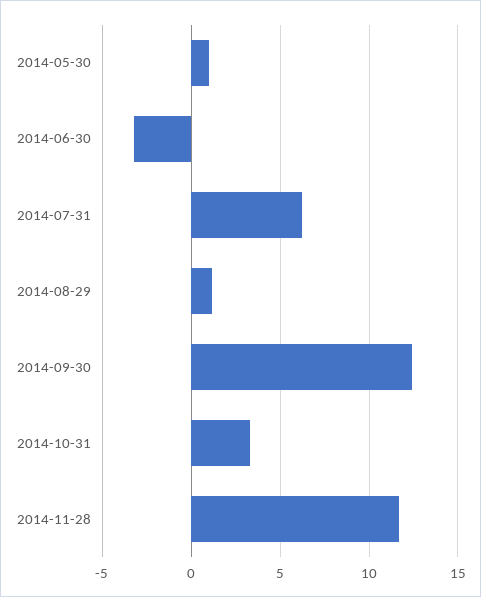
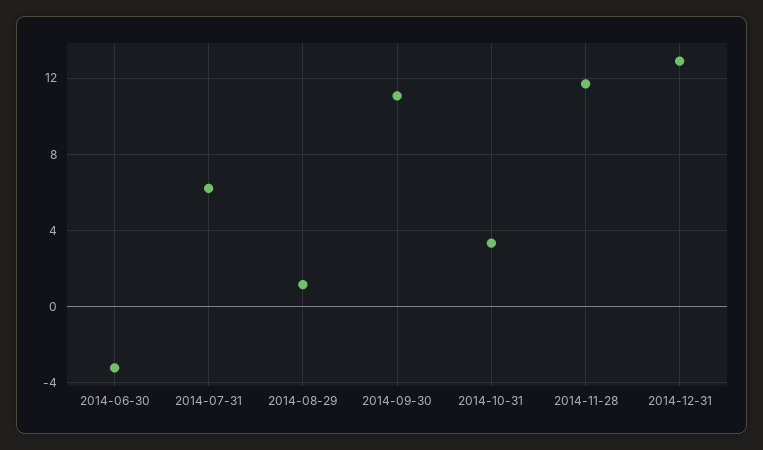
2014-05-30: 1 -> none
2014-09-30: 12.5 -> 11
2014-12-31: none -> 13

